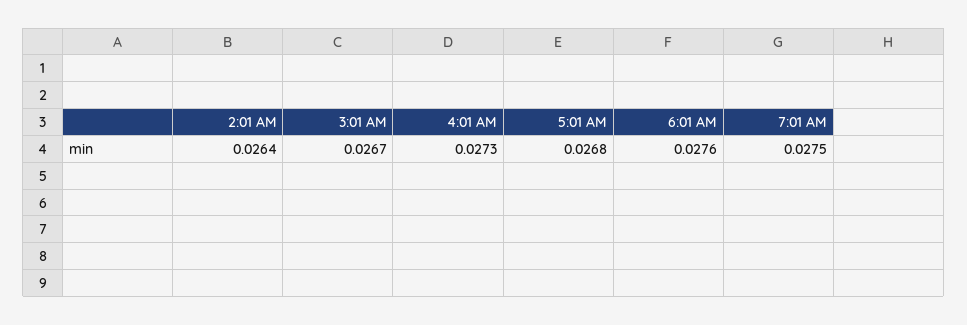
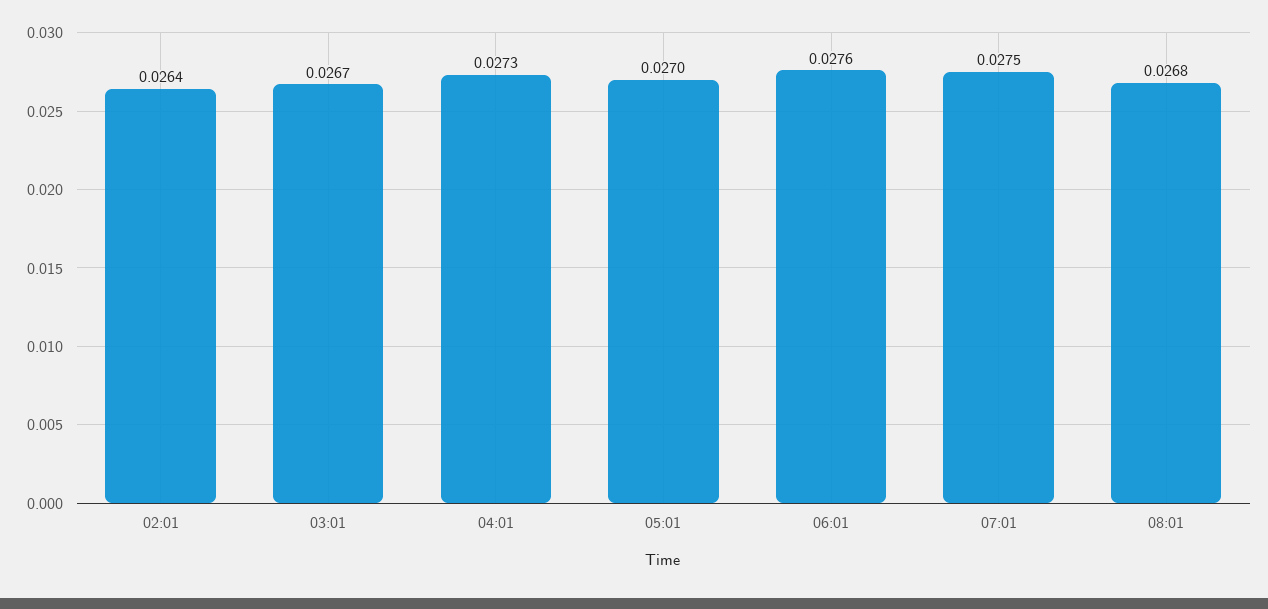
5:01 AM: 0.0268 -> 0.027
08:01: none -> 0.0268

